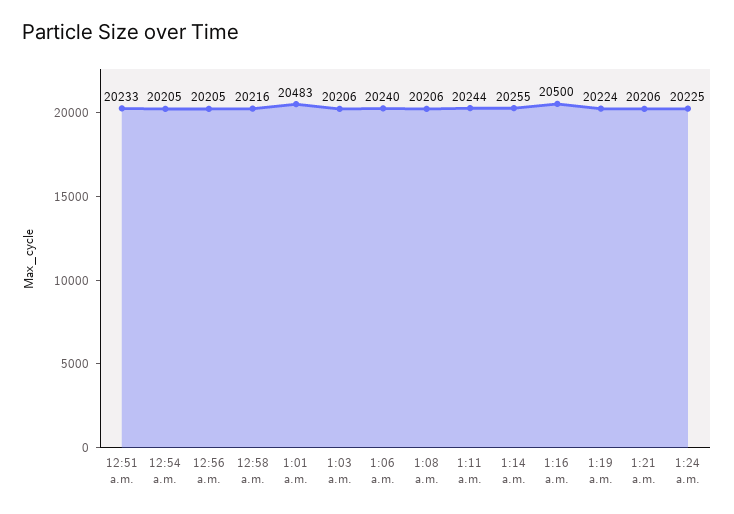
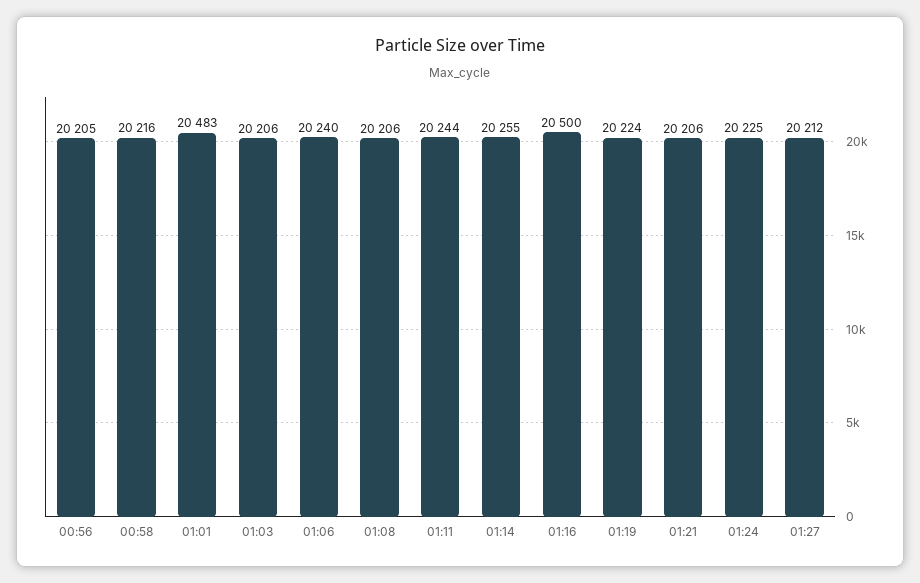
12:51 a.m.: 20233 -> none
12:54 a.m.: 20205 -> none
01:27: none -> 20212

